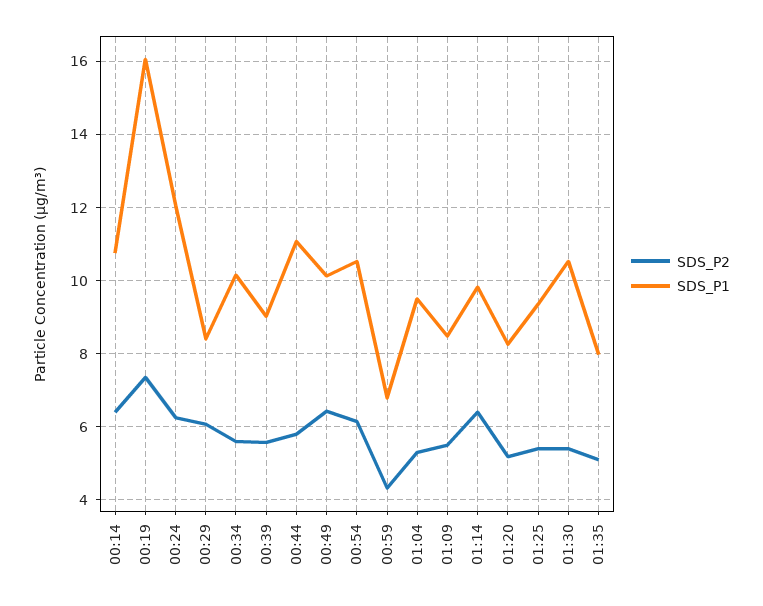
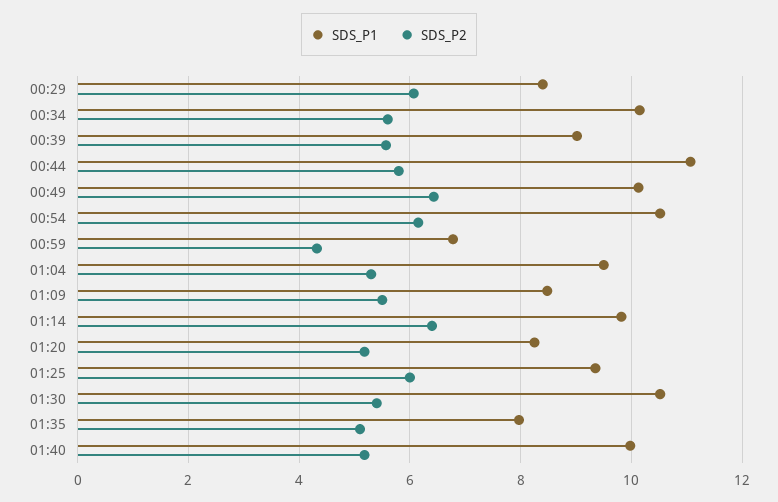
SDS_P2, 00:14: 6.4 -> none
SDS_P1, 00:14: 10.8 -> none
SDS_P2, 00:19: 7.4 -> none
SDS_P1, 00:19: 16 -> none
SDS_P2, 00:24: 6.2 -> none
SDS_P1, 00:24: 12 -> none
SDS_P2, 01:25: 5.4 -> 6
SDS_P1, 01:40: none -> 10
SDS_P2, 01:40: none -> 5.2

